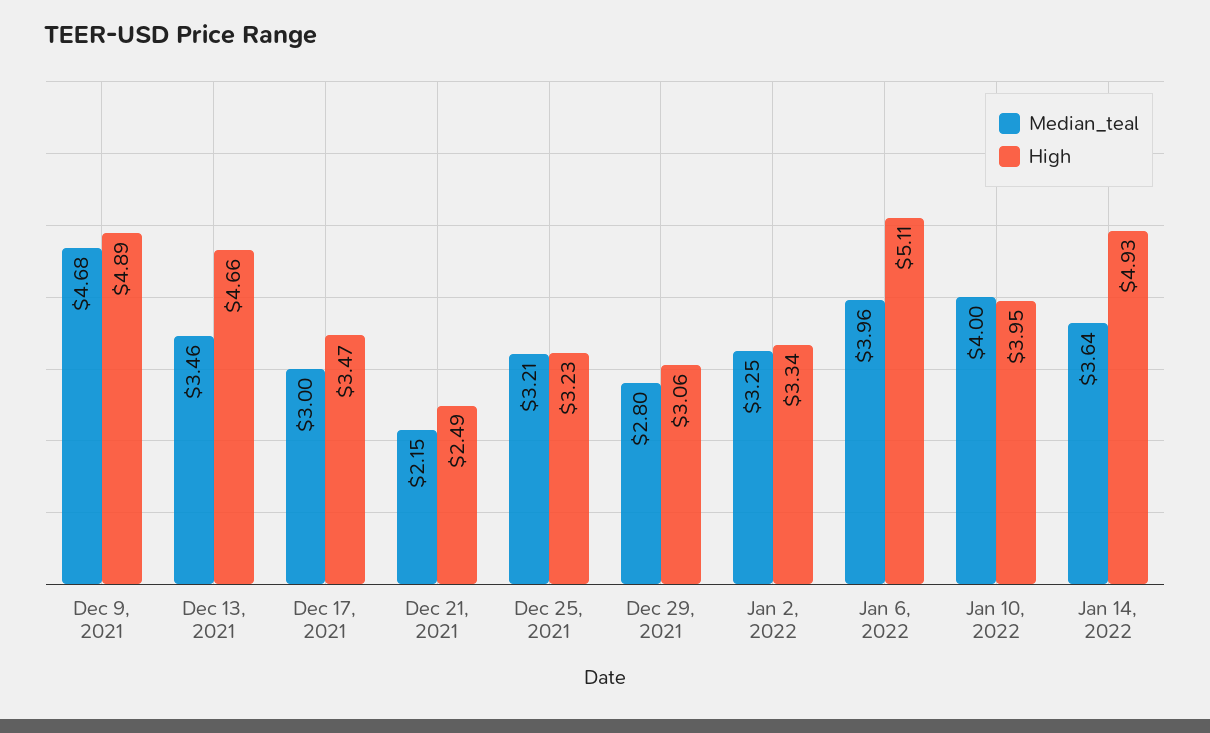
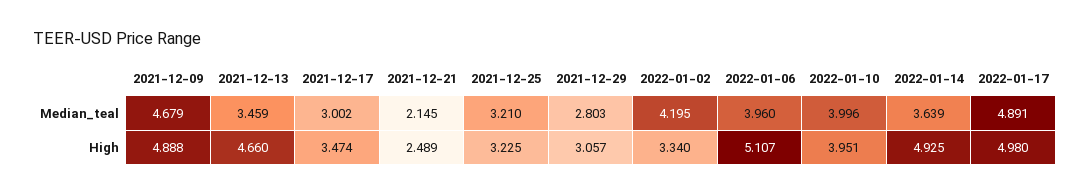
Median_teal, Jan 2, 2022: 3.25 -> 4.195
Median_teal, 2022-01-17: none -> 4.891
High, 2022-01-17: none -> 4.98

